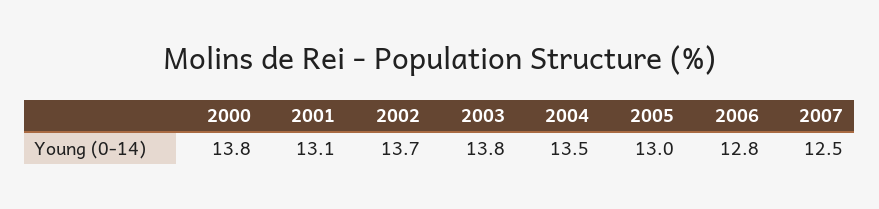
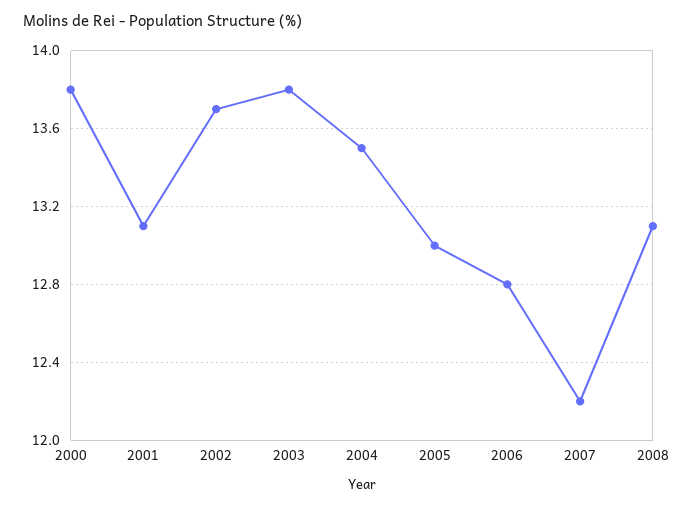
2007: 12.5 -> 12.2
2008: none -> 13.1

